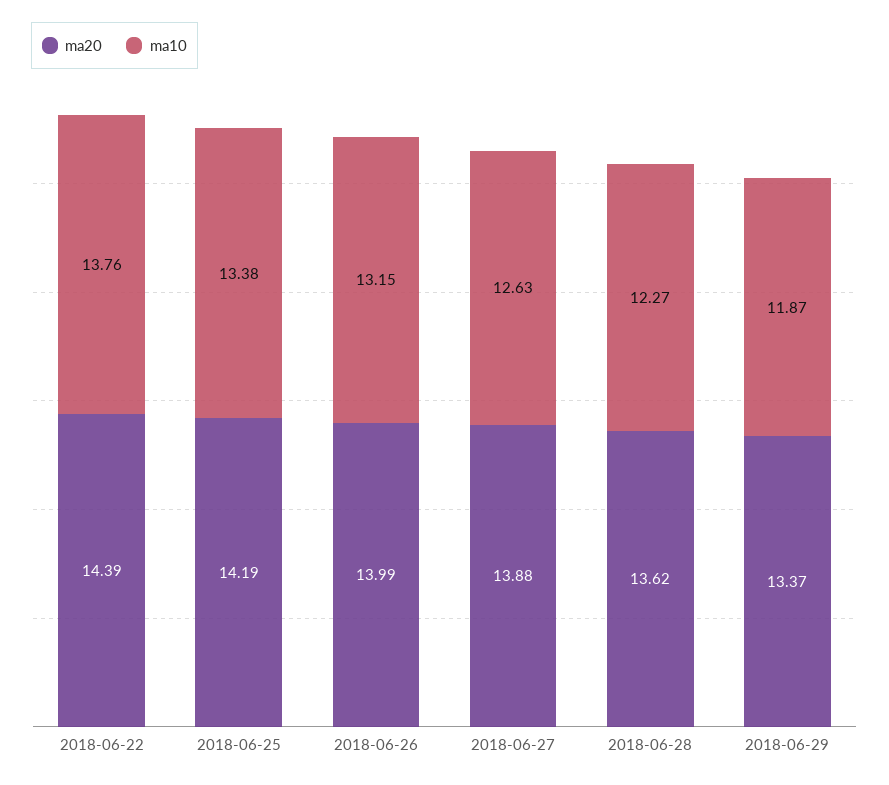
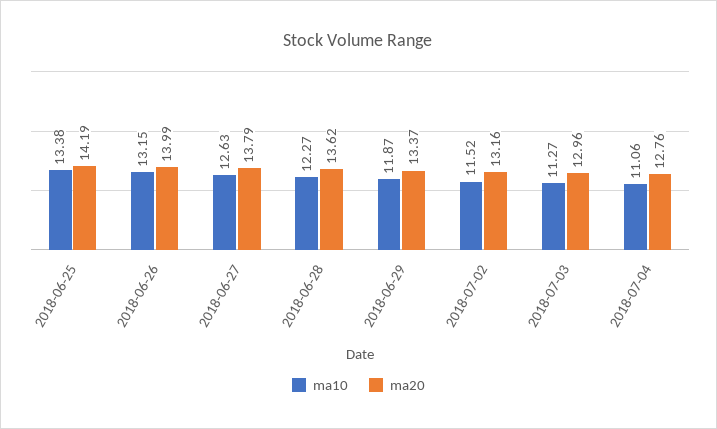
ma20, 2018-06-22: 14.39 -> none
ma10, 2018-06-22: 13.76 -> none
ma20, 2018-06-27: 13.88 -> 13.79
ma10, 2018-07-02: none -> 11.52
ma20, 2018-07-02: none -> 13.16
ma10, 2018-07-03: none -> 11.27
ma20, 2018-07-03: none -> 12.96
ma10, 2018-07-04: none -> 11.06
ma20, 2018-07-04: none -> 12.76

